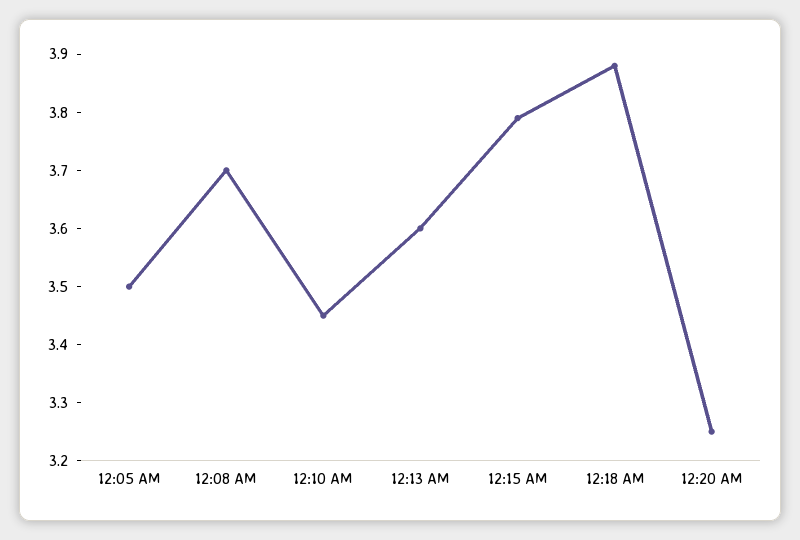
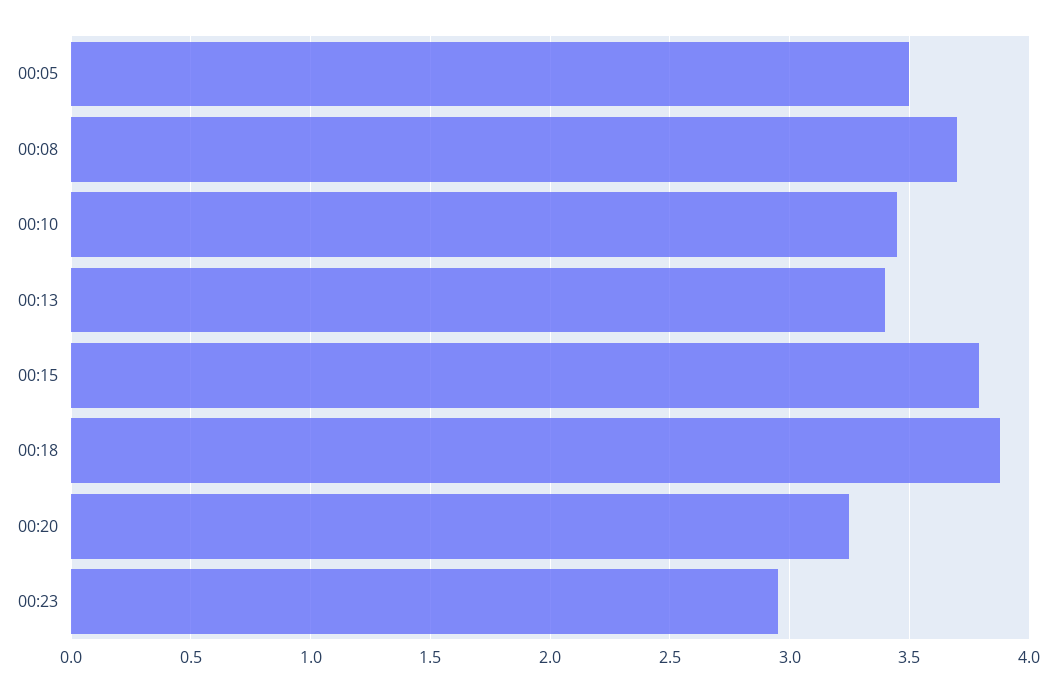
12:13 AM: 3.6 -> 3.4
00:23: none -> 2.95

